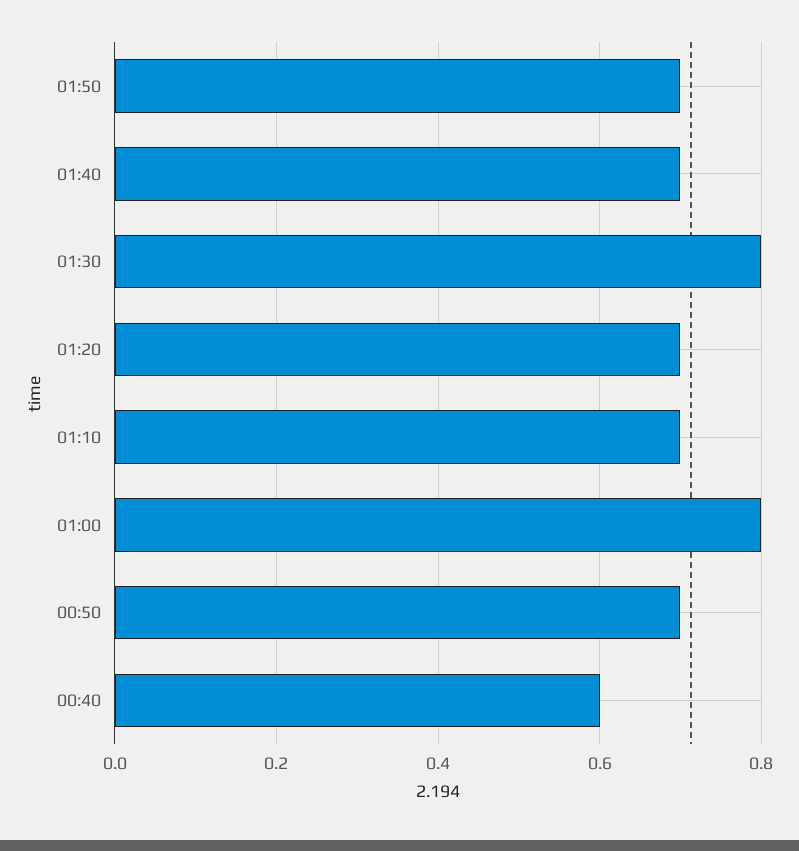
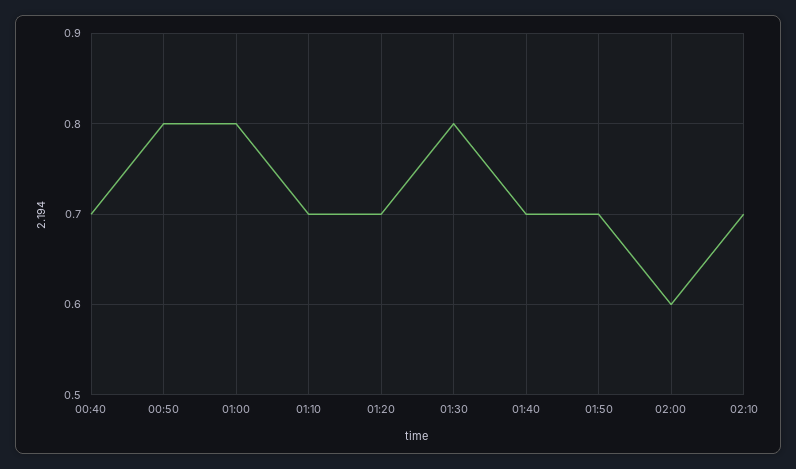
00:50: 0.7 -> 0.8
00:40: 0.6 -> 0.7
02:00: none -> 0.6
02:10: none -> 0.7

